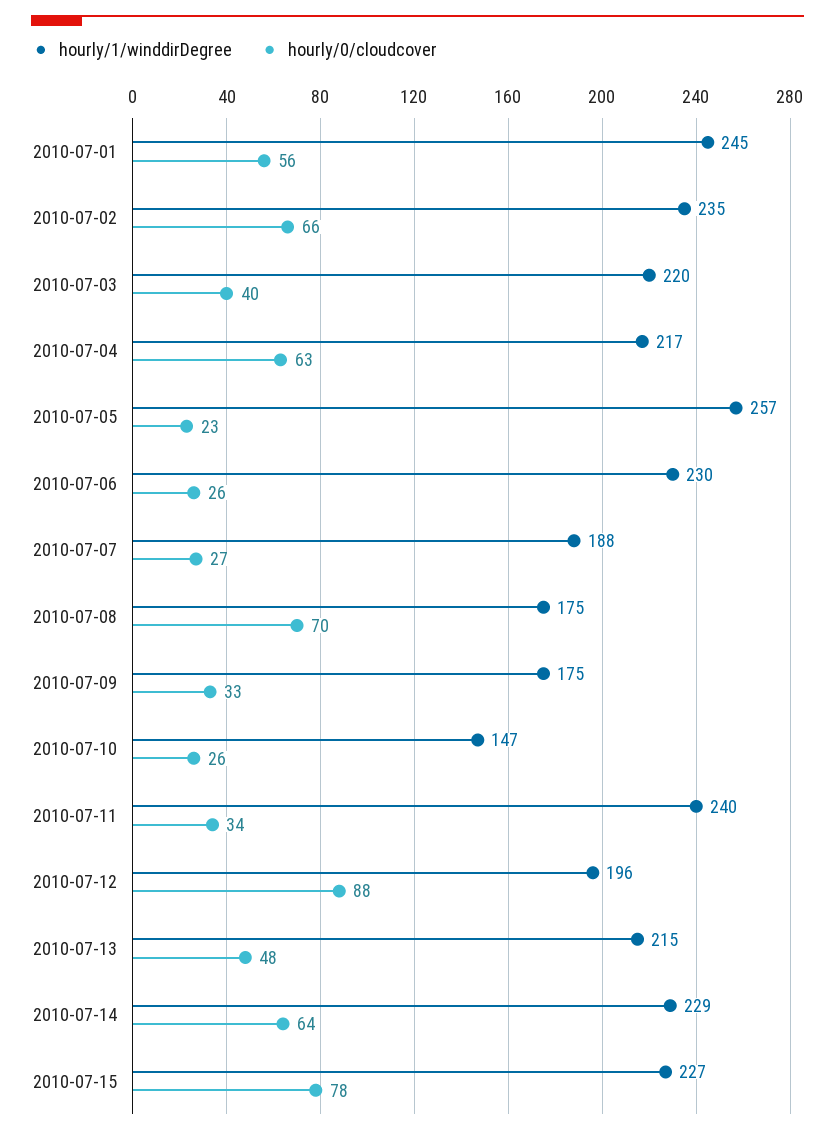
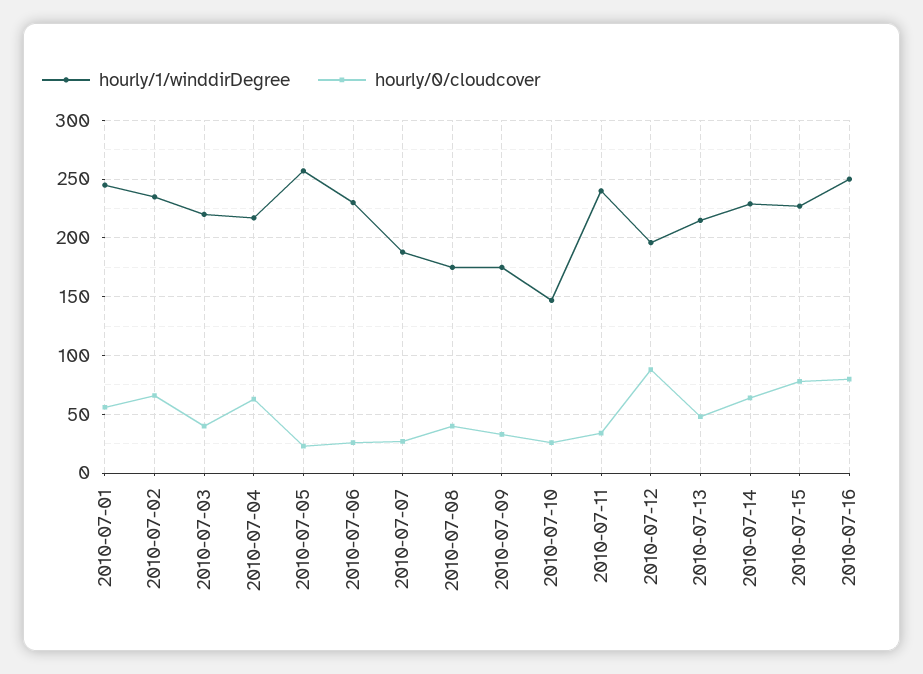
hourly/0/cloudcover, 2010-07-08: 70 -> 40
hourly/1/winddirDegree, 2010-07-16: none -> 250
hourly/0/cloudcover, 2010-07-16: none -> 80

